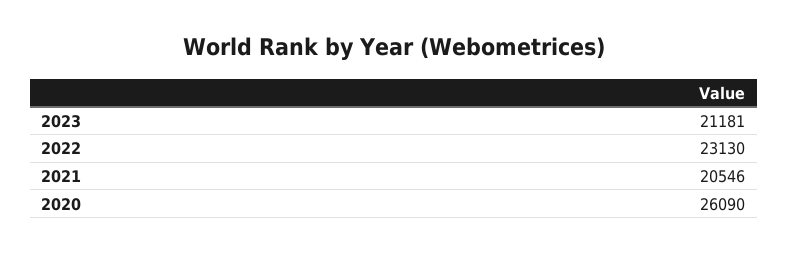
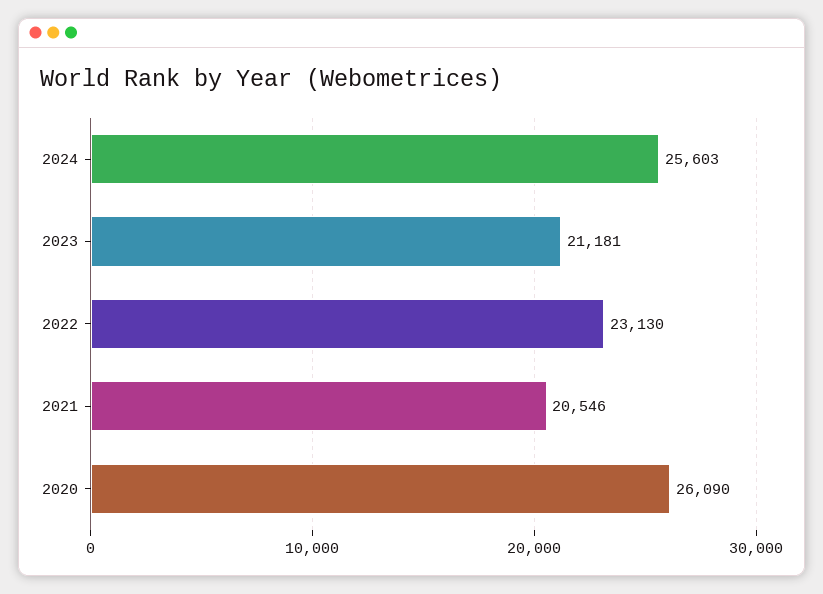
2024: none -> 25603

